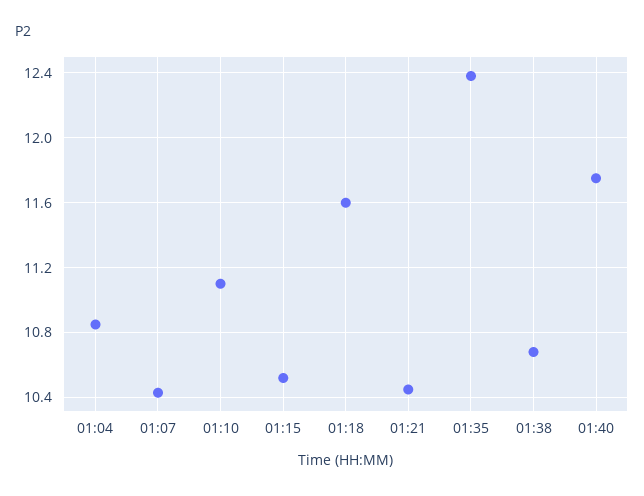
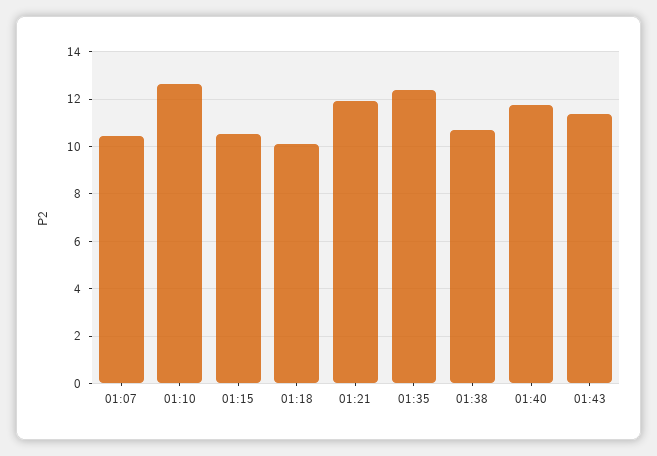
01:04: 10.85 -> none
01:10: 11.1 -> 12.5
01:18: 11.6 -> 10
01:21: 10.45 -> 12
01:43: none -> 11.5

